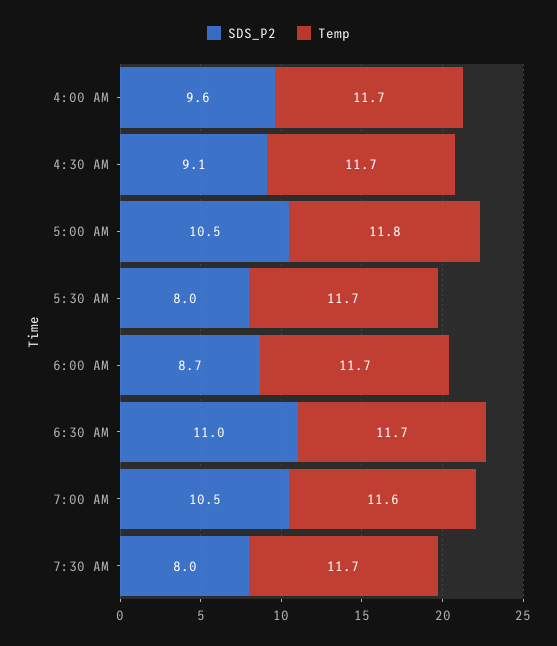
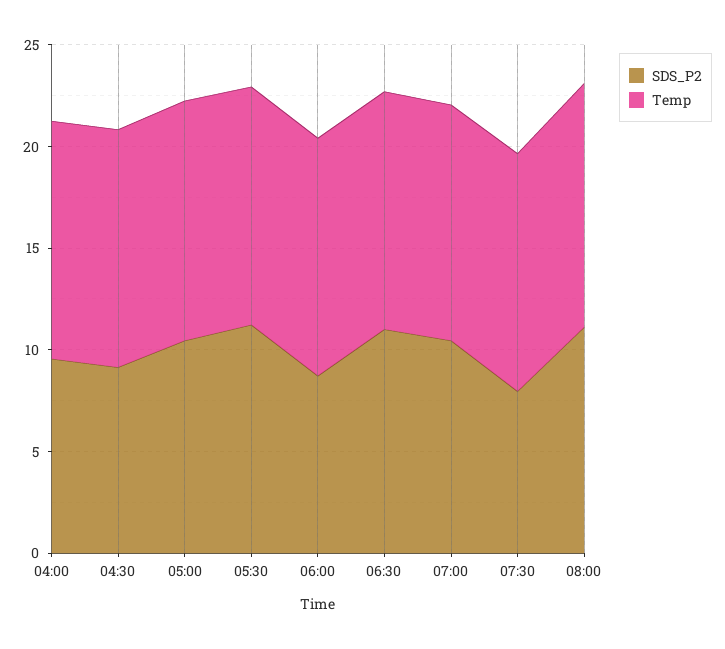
SDS_P2, 5:30 AM: 8 -> 11
SDS_P2, 08:00: none -> 11
Temp, 08:00: none -> 12

